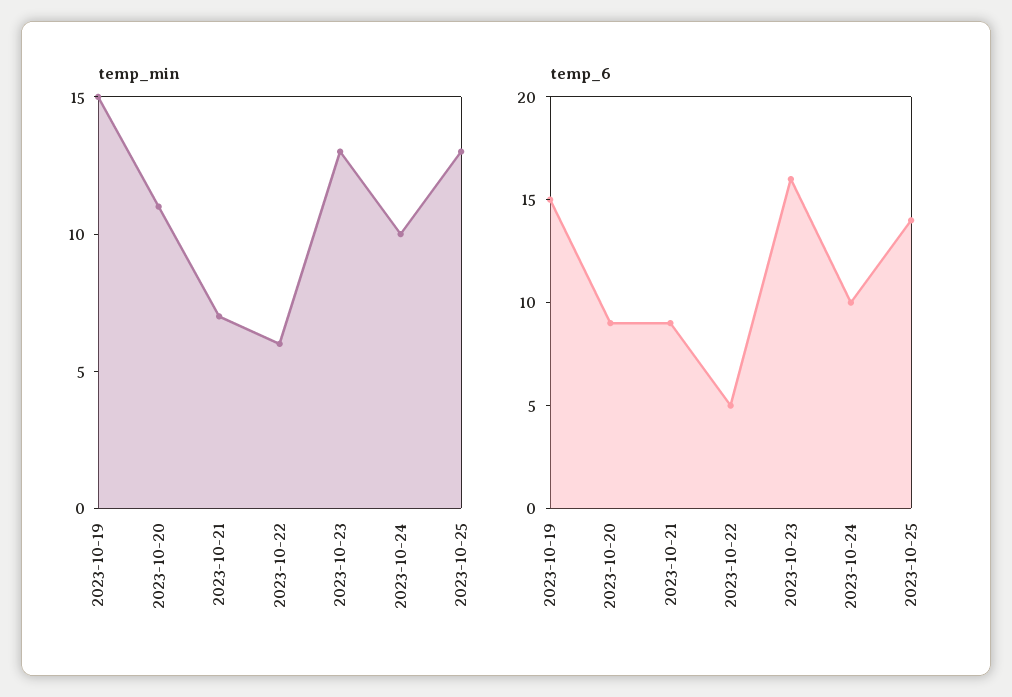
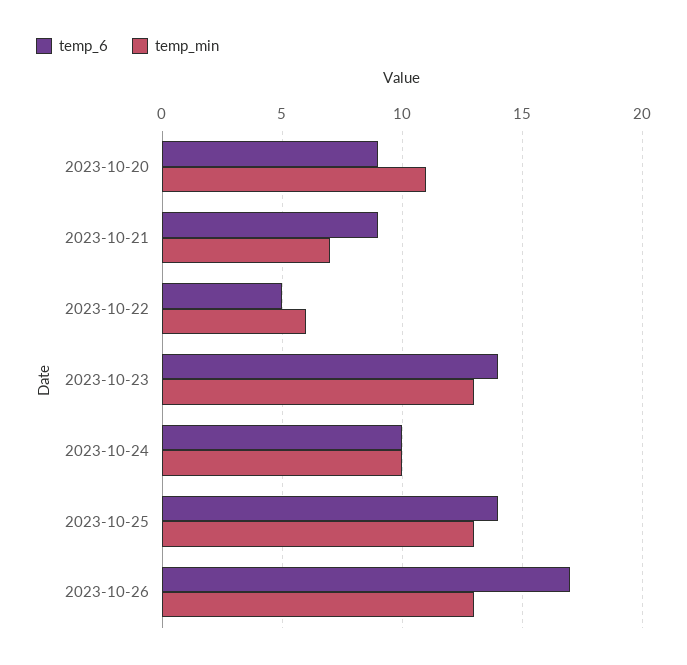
temp_min, 2023-10-19: 15 -> none
temp_6, 2023-10-19: 15 -> none
temp_6, 2023-10-23: 16 -> 14
temp_6, 2023-10-26: none -> 17
temp_min, 2023-10-26: none -> 13

